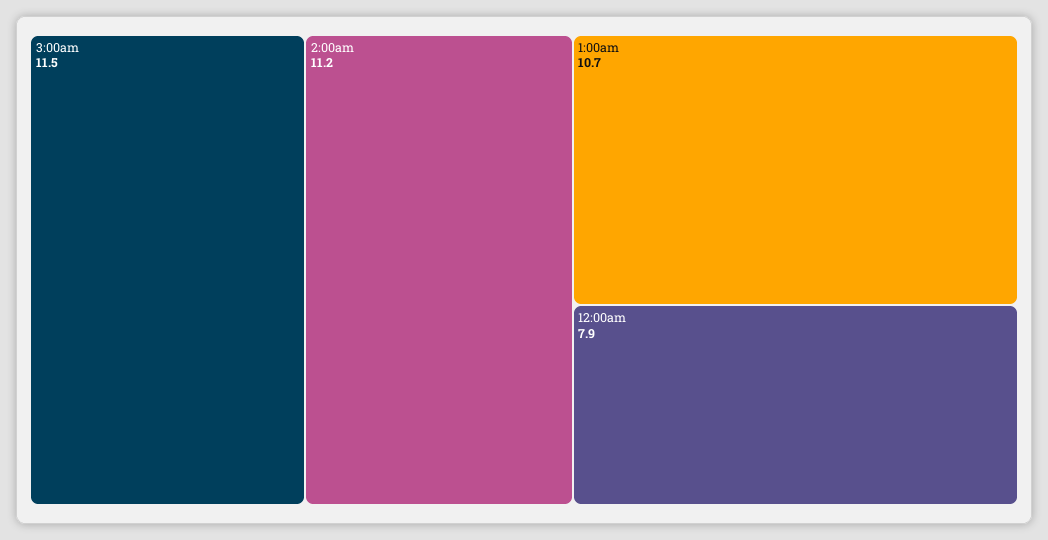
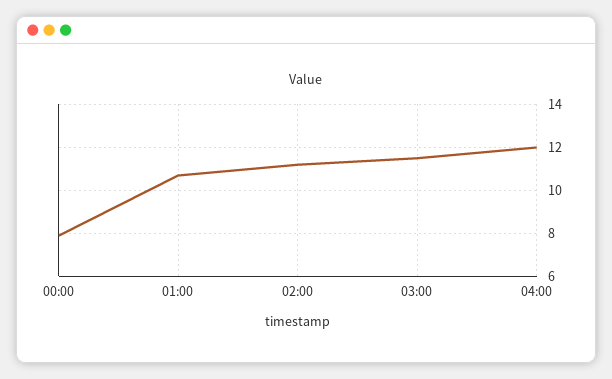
04:00: none -> 12

